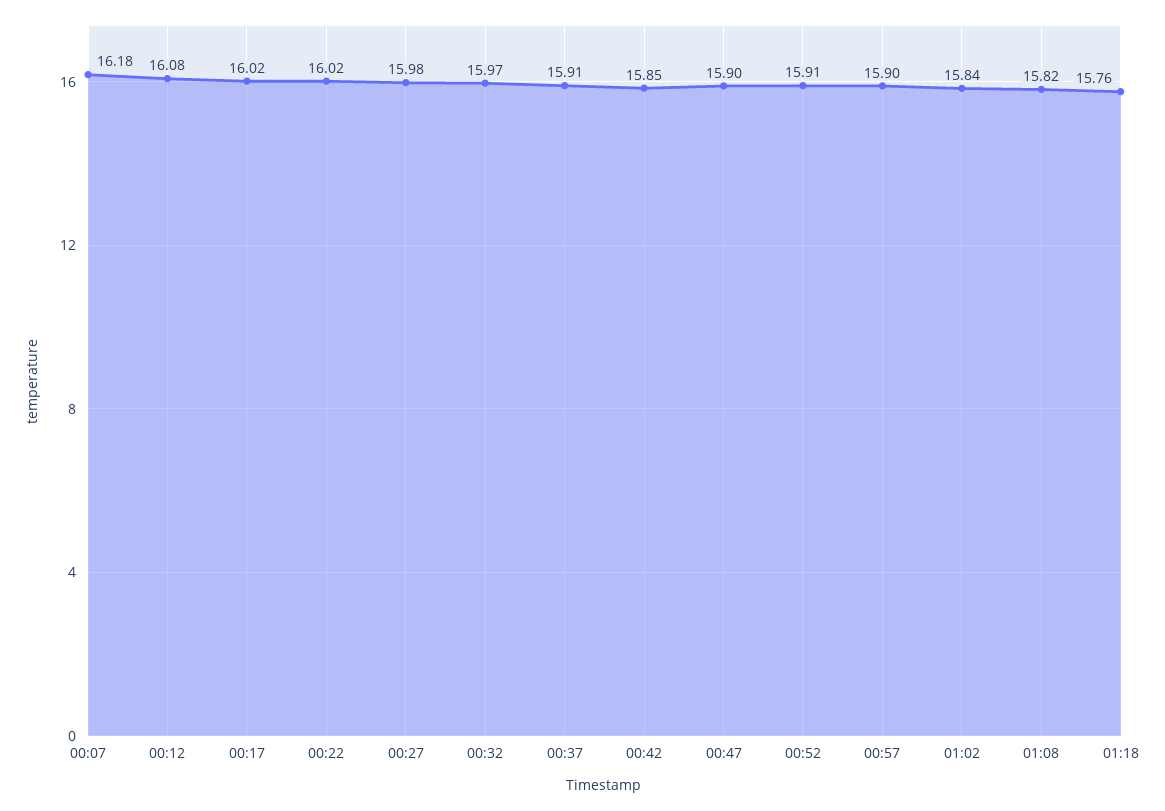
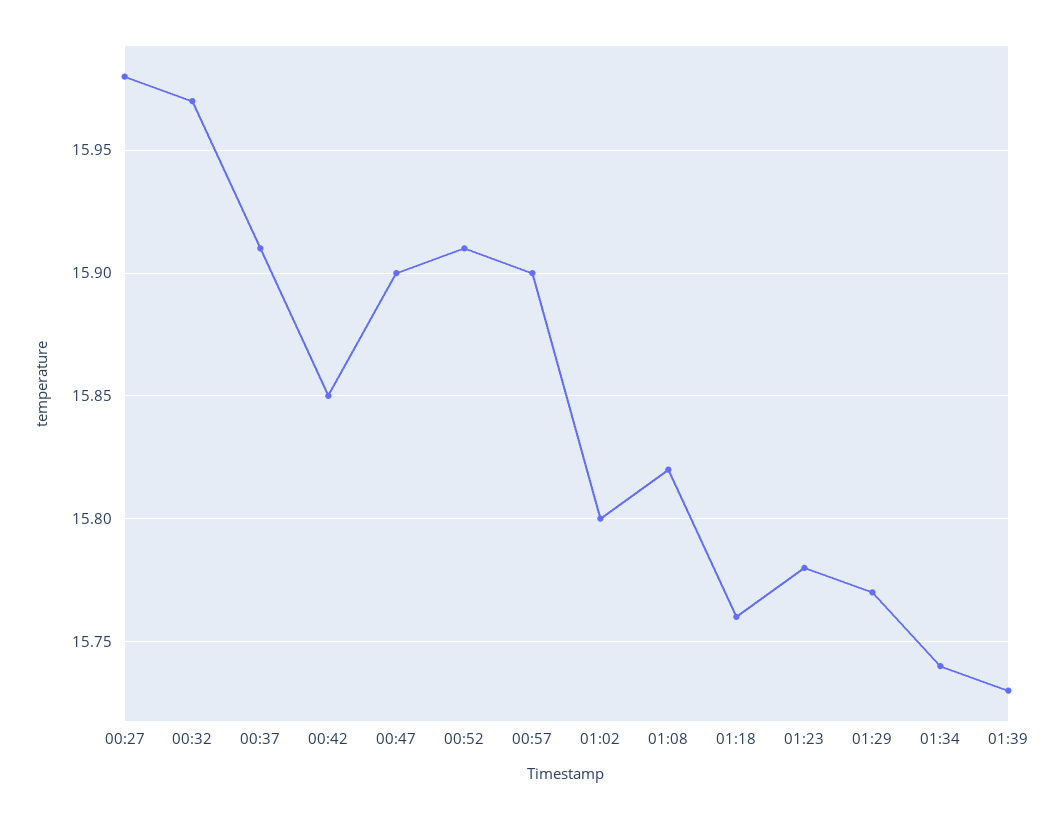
00:07: 16.18 -> none
00:12: 16.08 -> none
00:17: 16.02 -> none
00:22: 16.02 -> none
01:02: 15.84 -> 15.8
01:23: none -> 15.78
01:29: none -> 15.77
01:34: none -> 15.74
01:39: none -> 15.73

